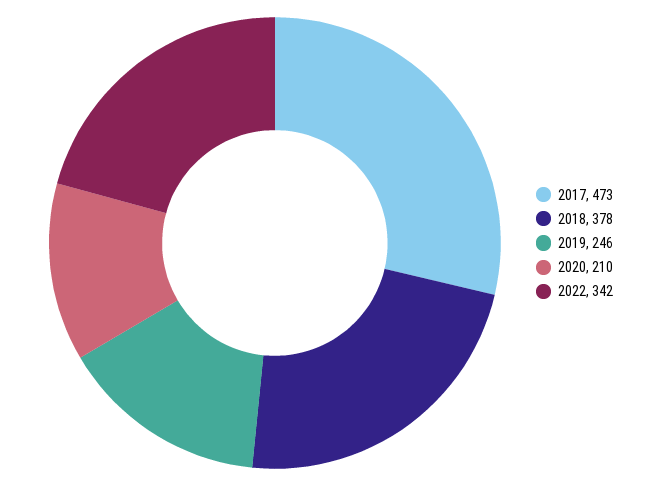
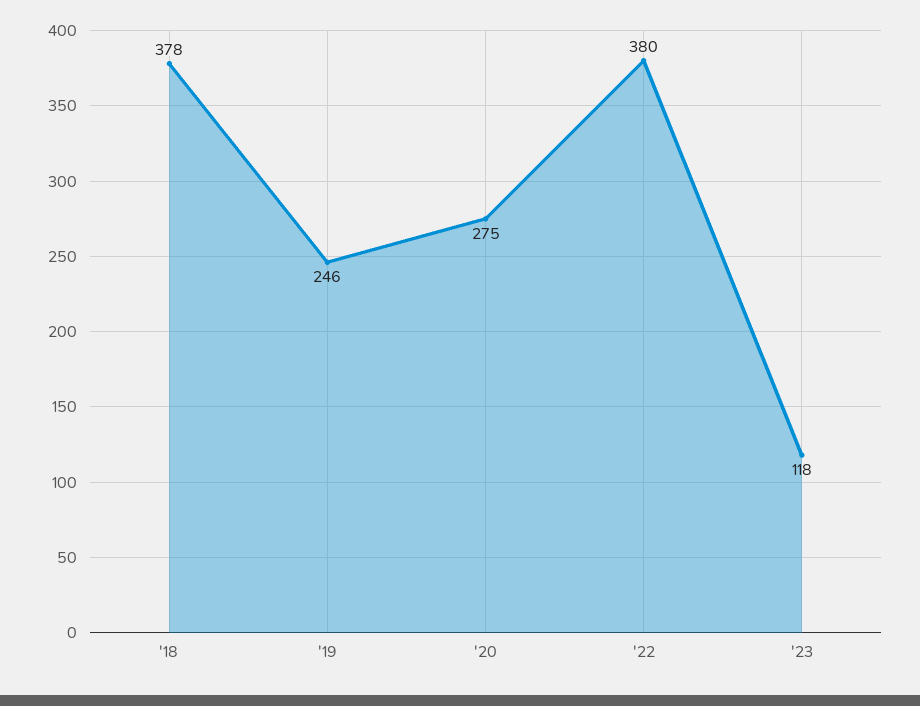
2017: 473 -> none
2020: 210 -> 275
2022: 342 -> 380
'23: none -> 118

